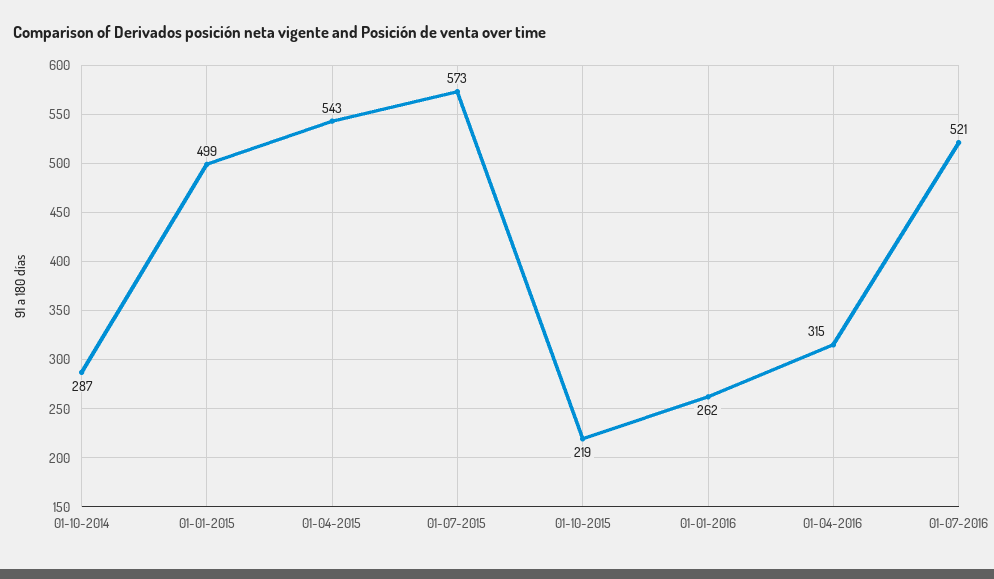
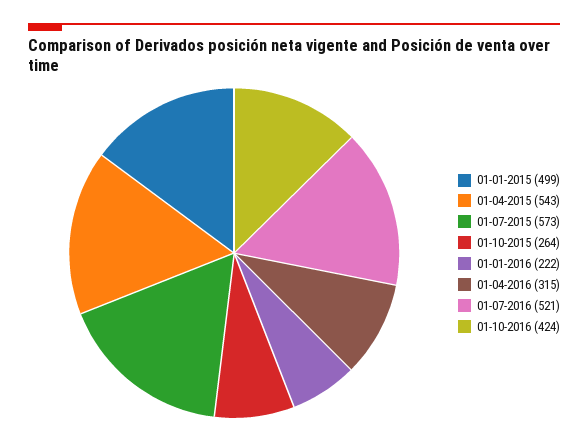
01-10-2014: 287 -> none
01-10-2015: 219 -> 264
01-01-2016: 262 -> 222
01-10-2016: none -> 424

